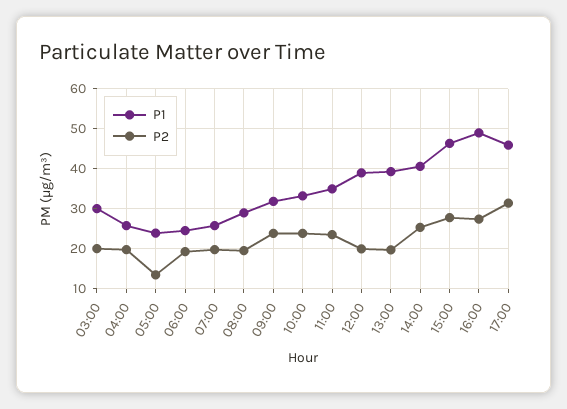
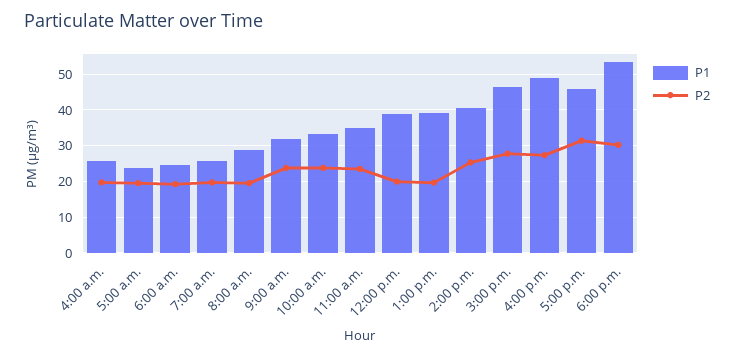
P1, 03:00: 30 -> none
P2, 03:00: 20 -> none
P2, 05:00: 14 -> 20
P1, 6:00 p.m.: none -> 54
P2, 6:00 p.m.: none -> 30

